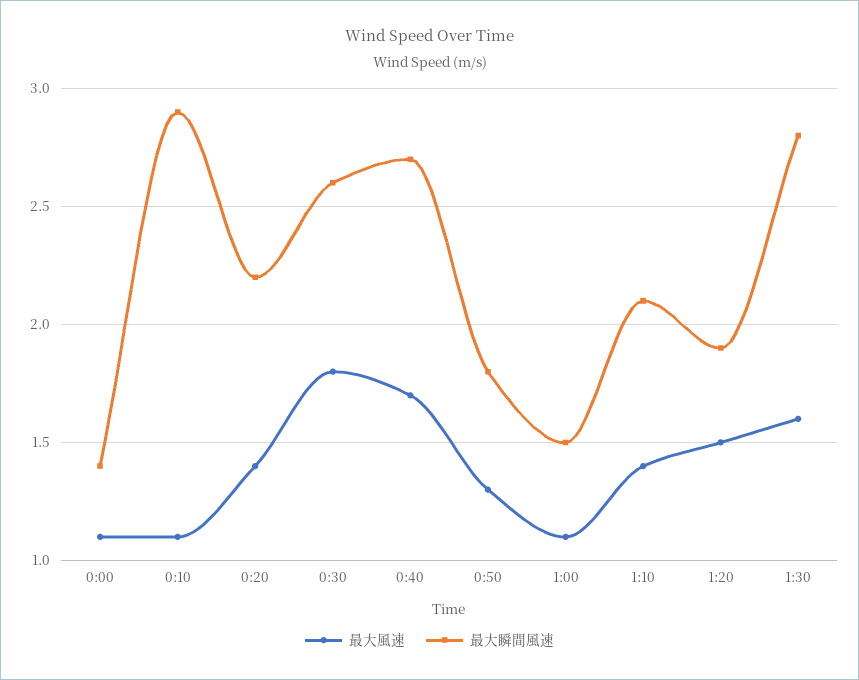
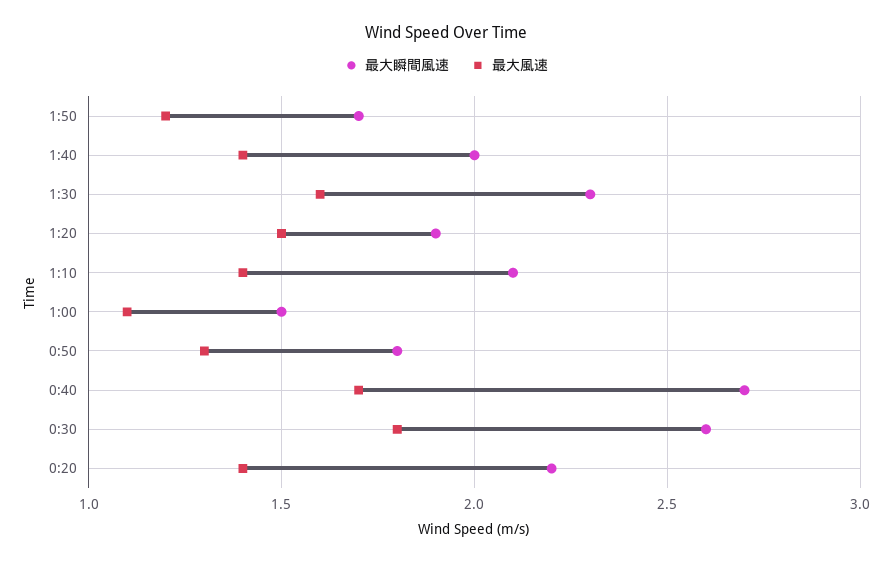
最大風速, 0:00: 1.1 -> none
最大瞬間風速, 0:00: 1.4 -> none
最大風速, 0:10: 1.1 -> none
最大瞬間風速, 0:10: 2.9 -> none
最大瞬間風速, 1:30: 2.8 -> 2.3
最大瞬間風速, 1:50: none -> 1.7
最大風速, 1:50: none -> 1.2
最大瞬間風速, 1:40: none -> 2
最大風速, 1:40: none -> 1.4

